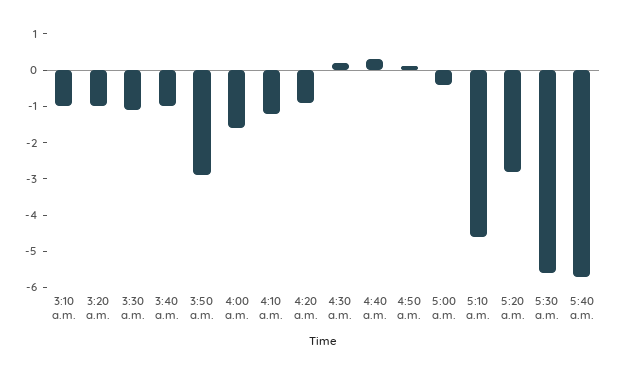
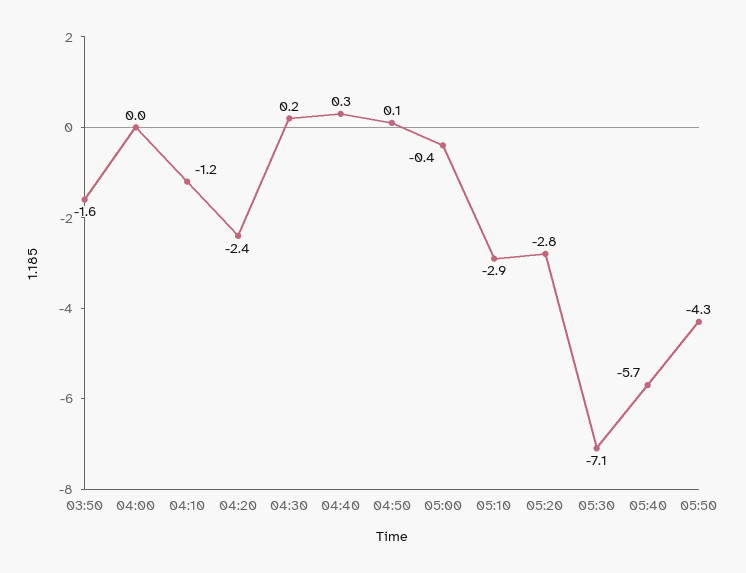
3:10 a.m.: -1 -> none
3:20 a.m.: -1 -> none
3:30 a.m.: -1 -> none
3:40 a.m.: -1 -> none
3:50 a.m.: -3 -> -1.6
4:00 a.m.: -1.5 -> 0
4:20 a.m.: -1 -> -2.4
5:10 a.m.: -4.5 -> -2.9
5:30 a.m.: -5.5 -> -7.1
05:50: none -> -4.3

